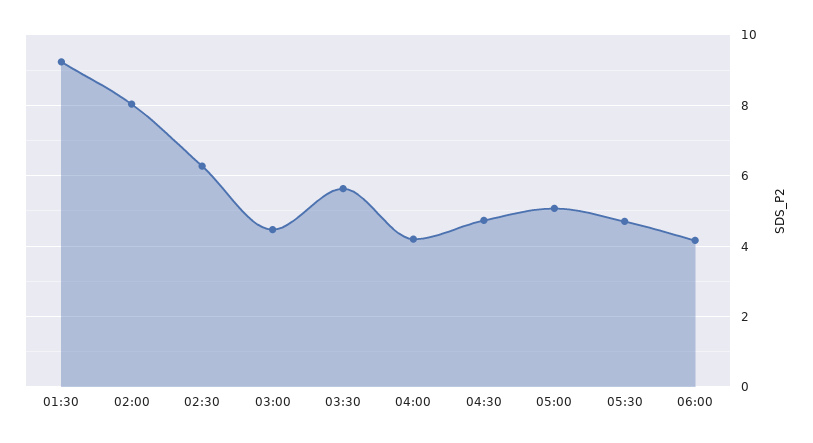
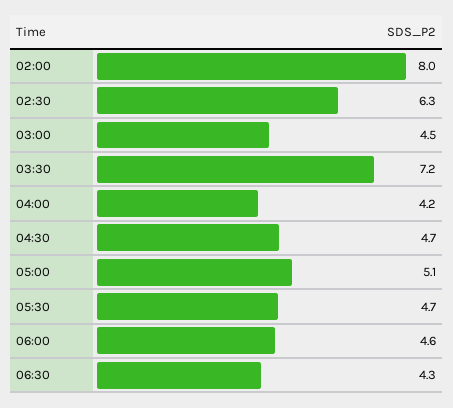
01:30: 9.2 -> none
03:30: 5.6 -> 7.2
06:00: 4.2 -> 4.6
06:30: none -> 4.3

